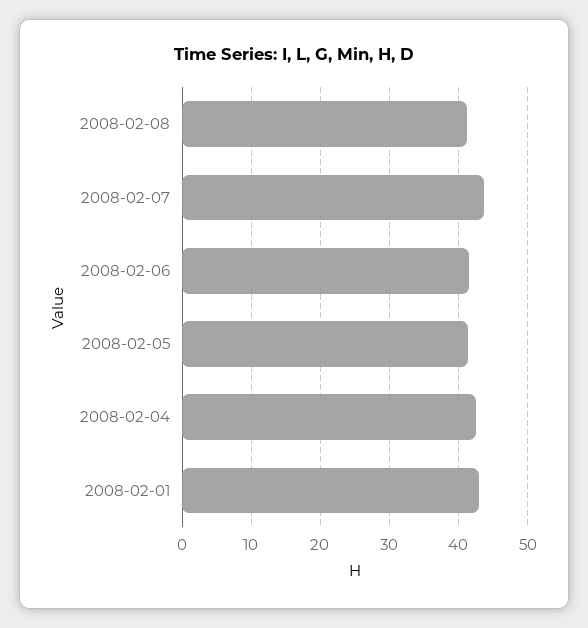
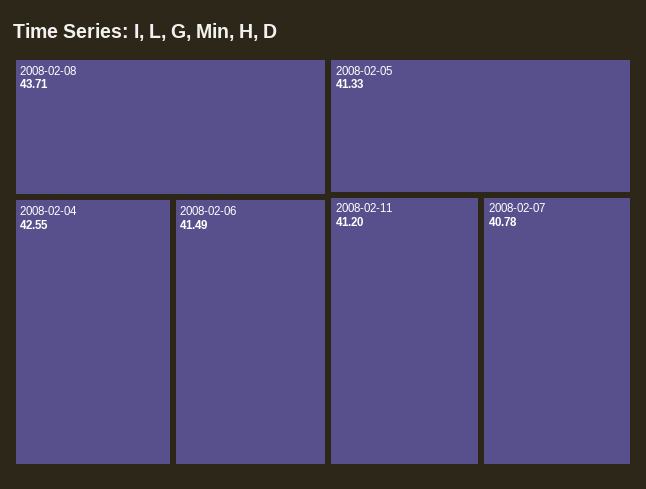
2008-02-08: 41 -> 43.71
2008-02-07: 44 -> 40.78
2008-02-01: 43 -> none
2008-02-11: none -> 41.2

